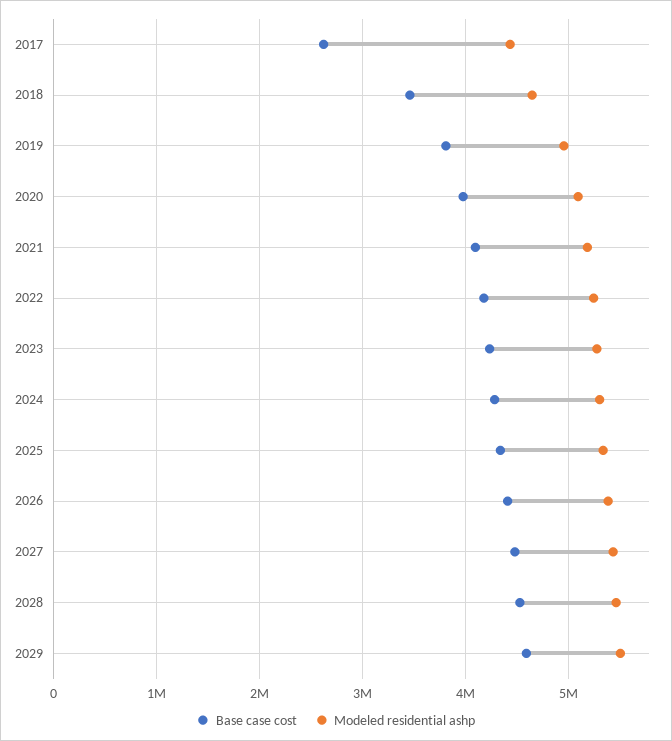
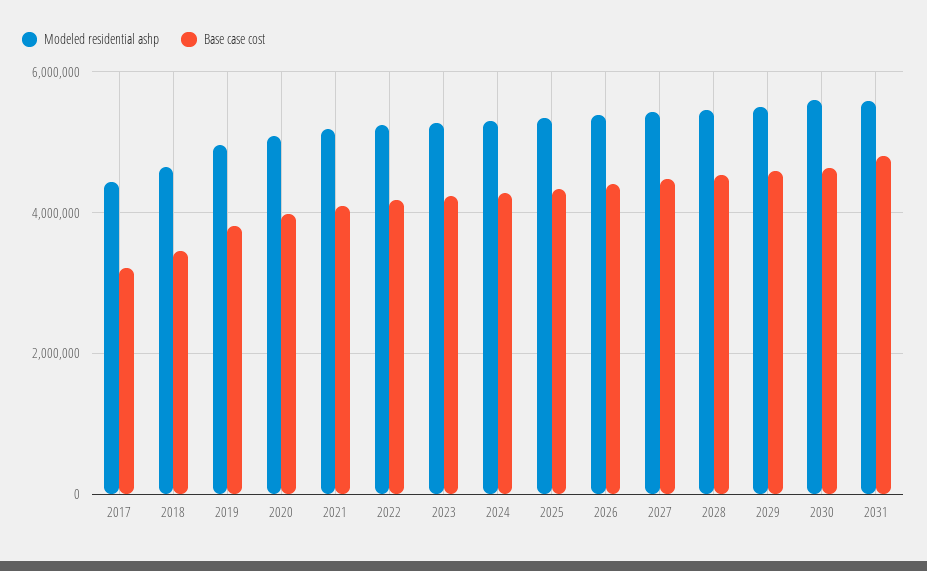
Base case cost, 2017: 2600000 -> 3200000
Modeled residential ashp, 2030: none -> 5600000
Base case cost, 2030: none -> 4600000
Modeled residential ashp, 2031: none -> 5600000
Base case cost, 2031: none -> 4800000

